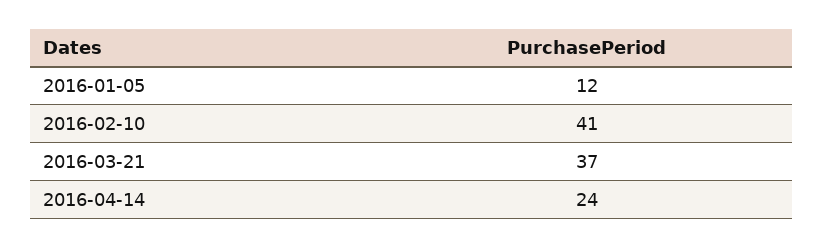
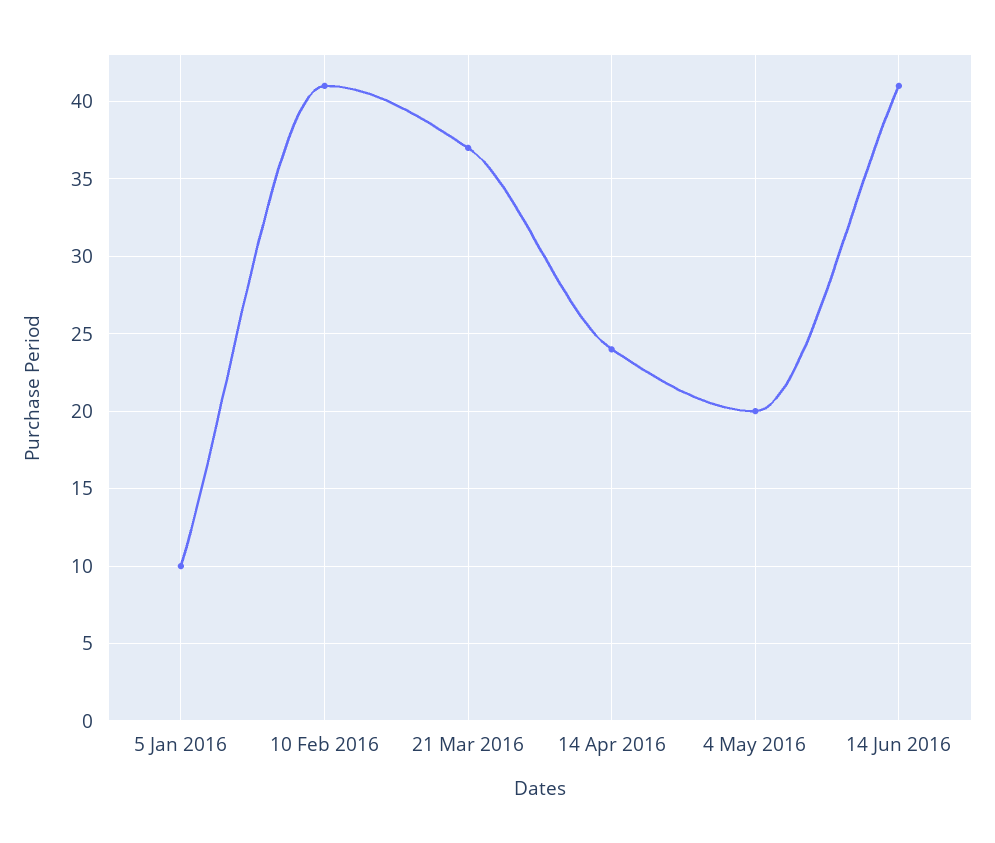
2016-01-05: 12 -> 10
4 May 2016: none -> 20
14 Jun 2016: none -> 41

